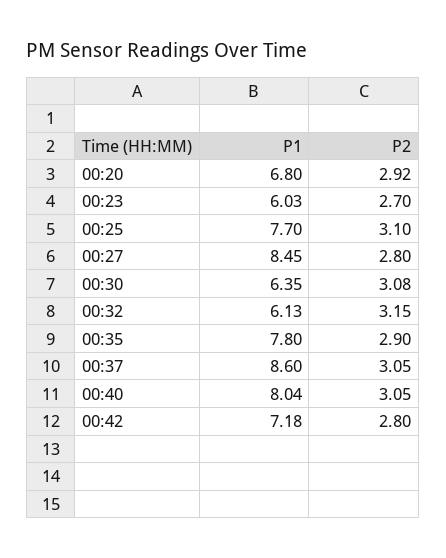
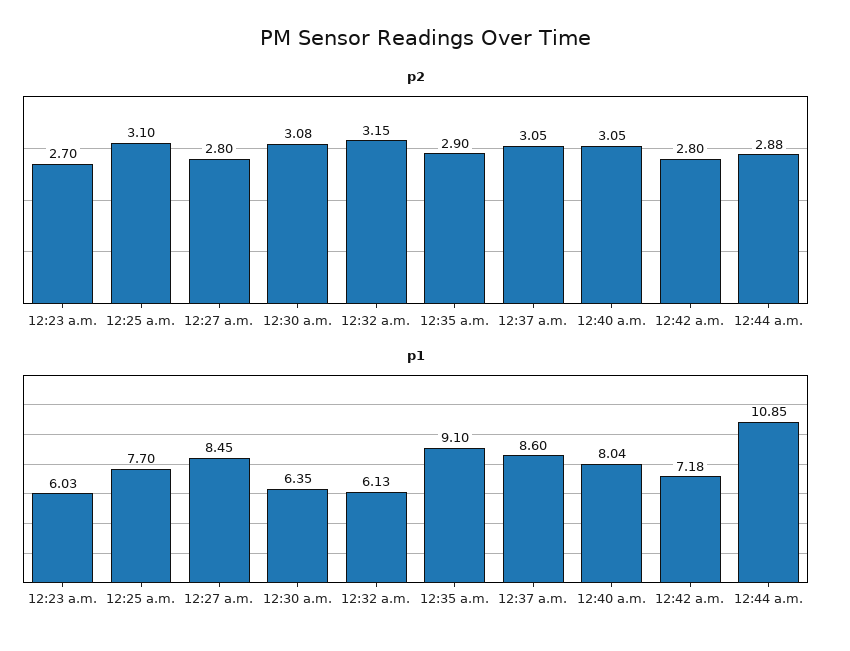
P1, 00:20: 6.8 -> none
P2, 00:20: 2.92 -> none
P1, 00:35: 7.8 -> 9.1
P2, 12:44 a.m.: none -> 2.88
P1, 12:44 a.m.: none -> 10.85

